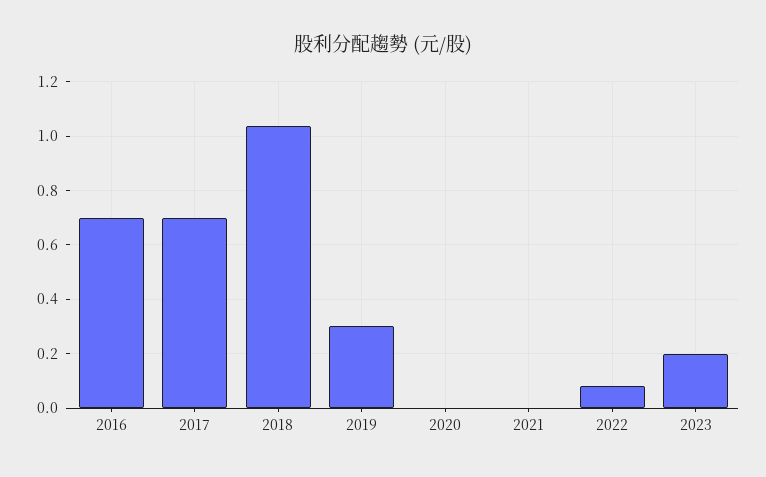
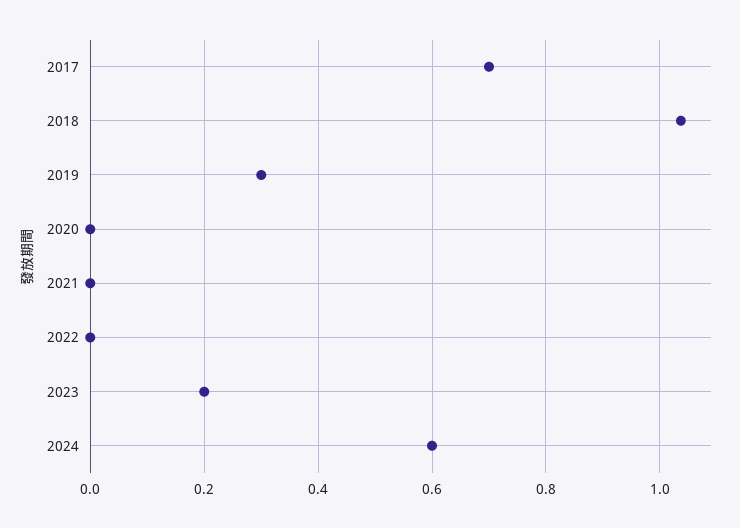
2016: 0.7 -> none
2022: 0.075 -> 0
2024: none -> 0.6

